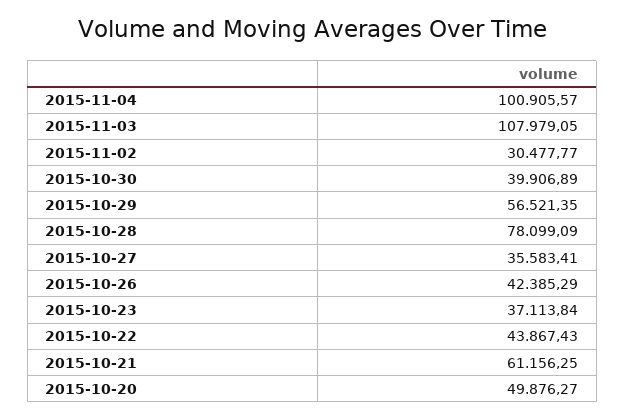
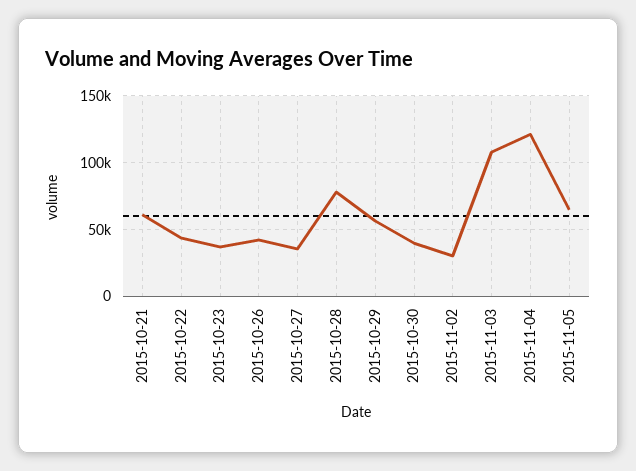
2015-11-04: 100905.57 -> 120000
2015-10-20: 49876.27 -> none
2015-11-05: none -> 65000

